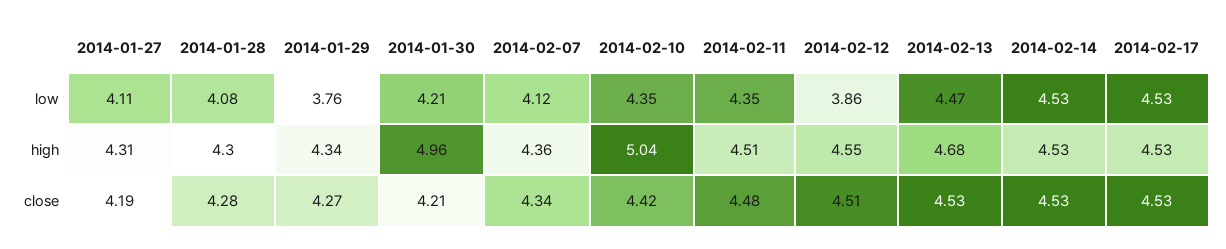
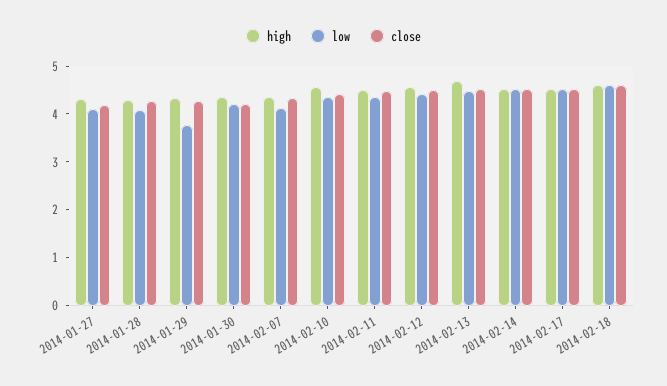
low, 2014-02-12: 3.86 -> 4.4
high, 2014-01-30: 4.96 -> 4.4
high, 2014-02-10: 5.04 -> 4.6
high, 2014-02-18: none -> 4.6
low, 2014-02-18: none -> 4.6
close, 2014-02-18: none -> 4.6

